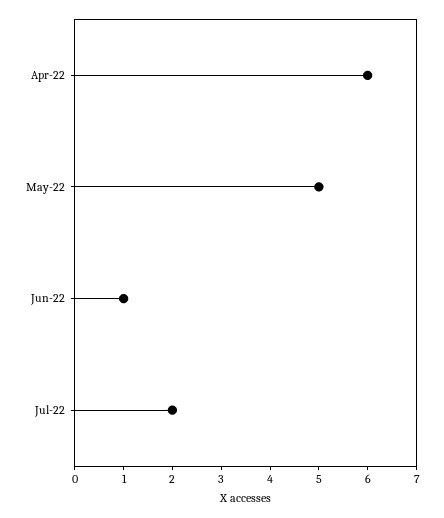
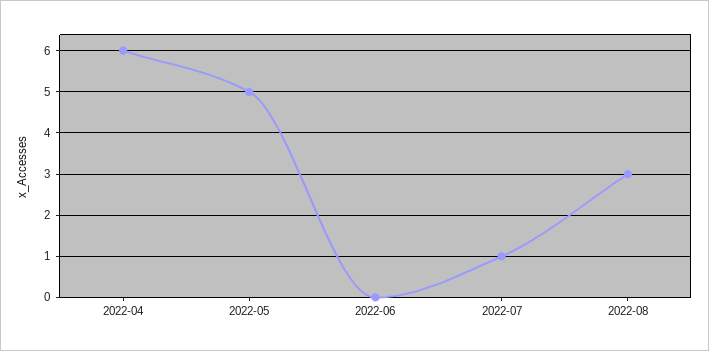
Jun-22: 1 -> 0
Jul-22: 2 -> 1
2022-08: none -> 3

